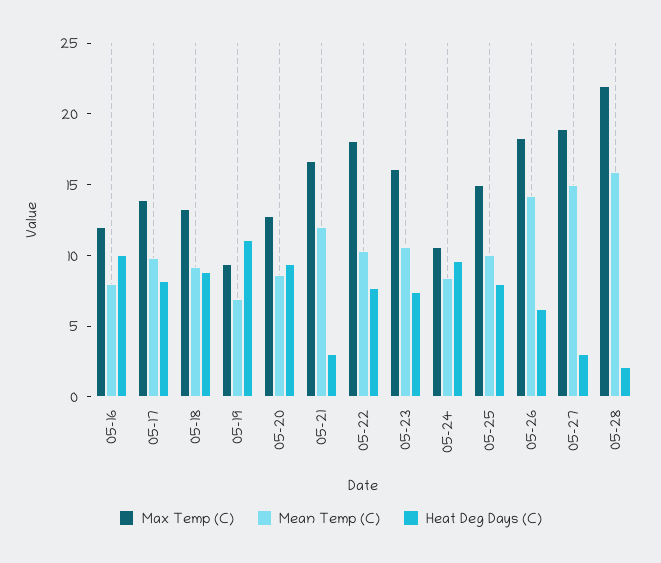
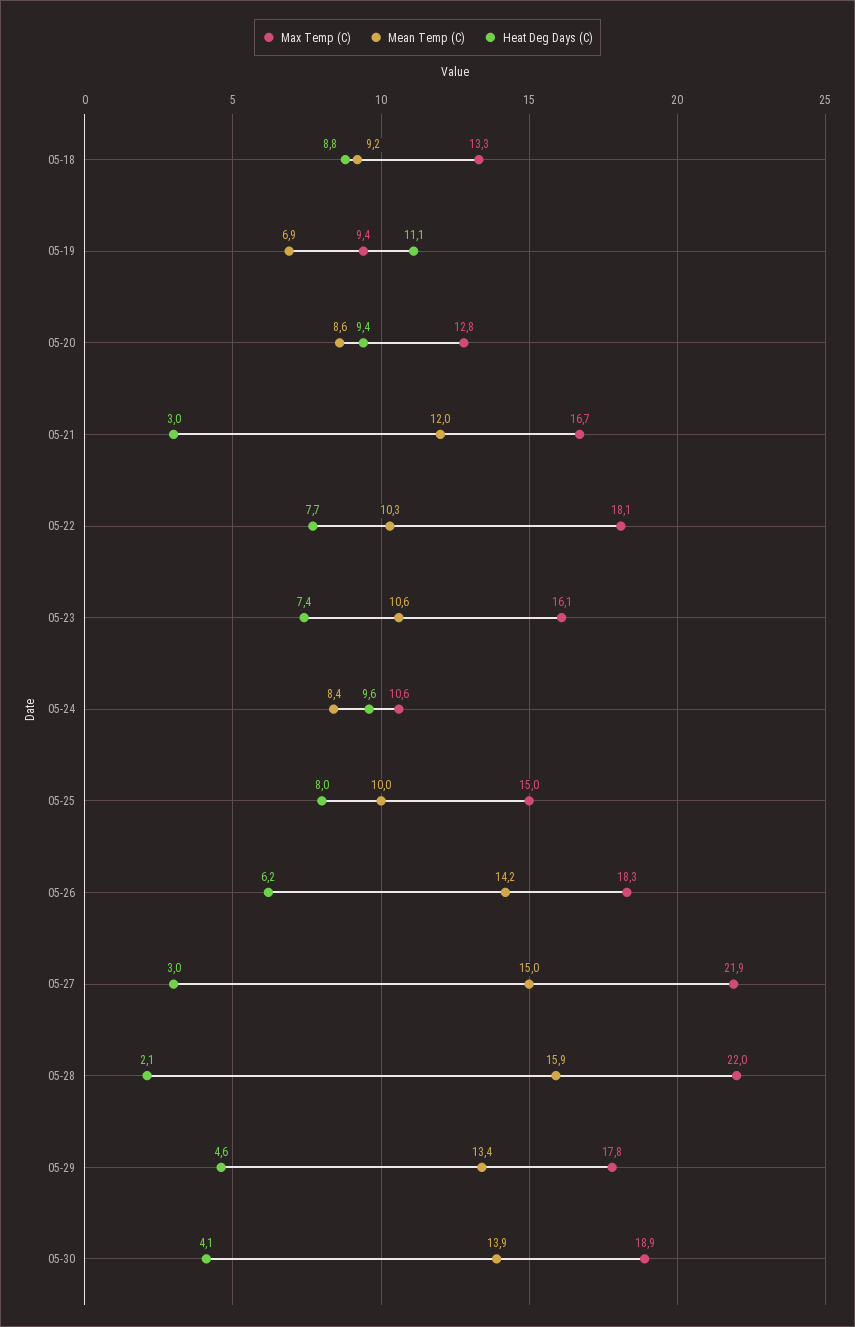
Max Temp (C), 05-16: 12 -> none
Mean Temp (C), 05-16: 8 -> none
Heat Deg Days (C), 05-16: 10 -> none
Max Temp (C), 05-17: 14 -> none
Mean Temp (C), 05-17: 10 -> none
Heat Deg Days (C), 05-17: 8 -> none
Max Temp (C), 05-27: 19 -> 21.9
Max Temp (C), 05-29: none -> 17.8
Mean Temp (C), 05-29: none -> 13.4
Heat Deg Days (C), 05-29: none -> 4.6
Max Temp (C), 05-30: none -> 18.9
Mean Temp (C), 05-30: none -> 13.9
Heat Deg Days (C), 05-30: none -> 4.1

